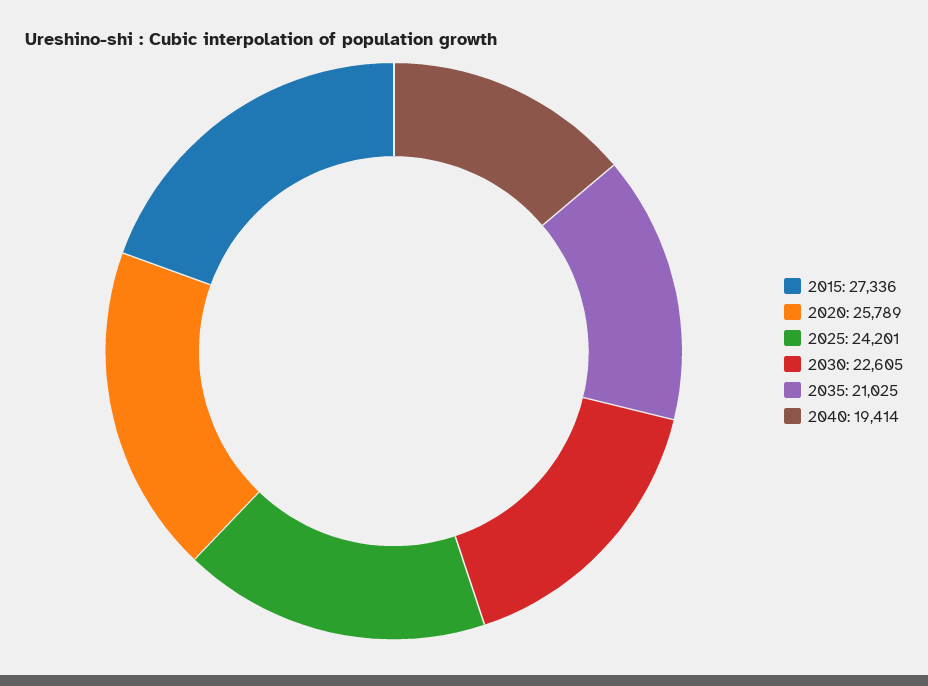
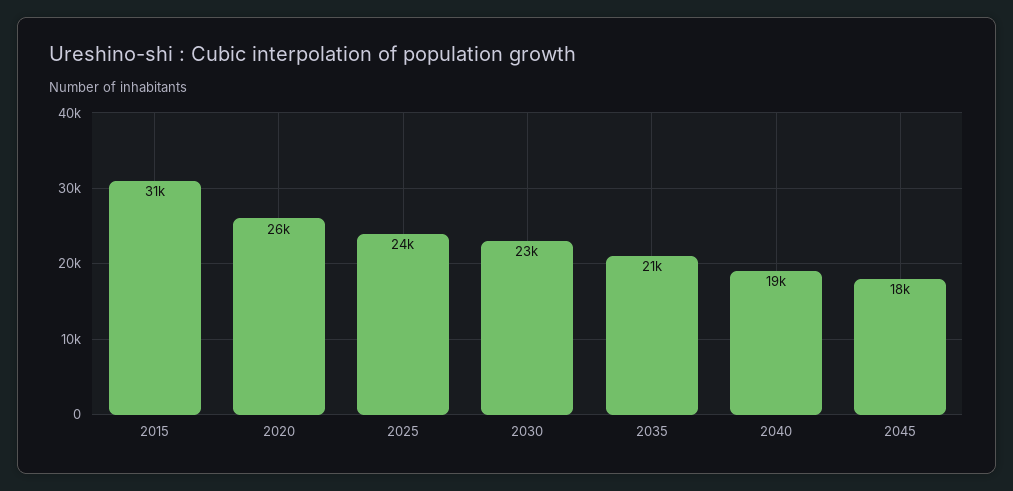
2015: 27336 -> 31000
2045: none -> 18000

